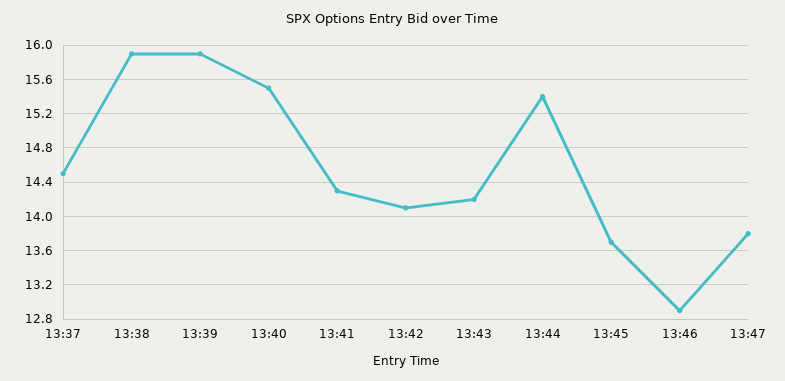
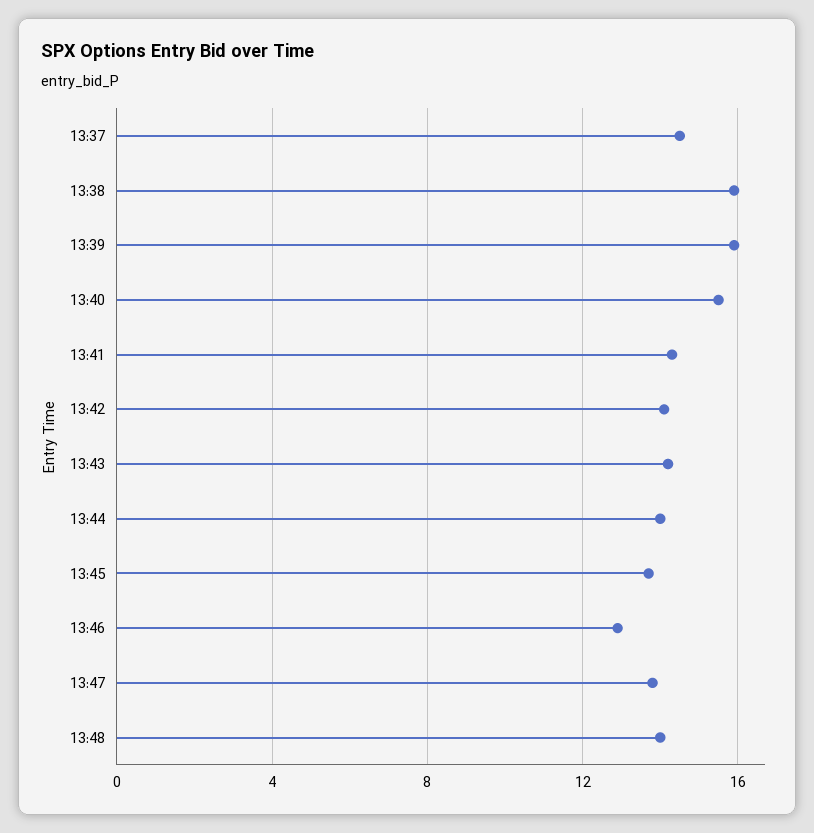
13:44: 15.4 -> 14
13:48: none -> 14

